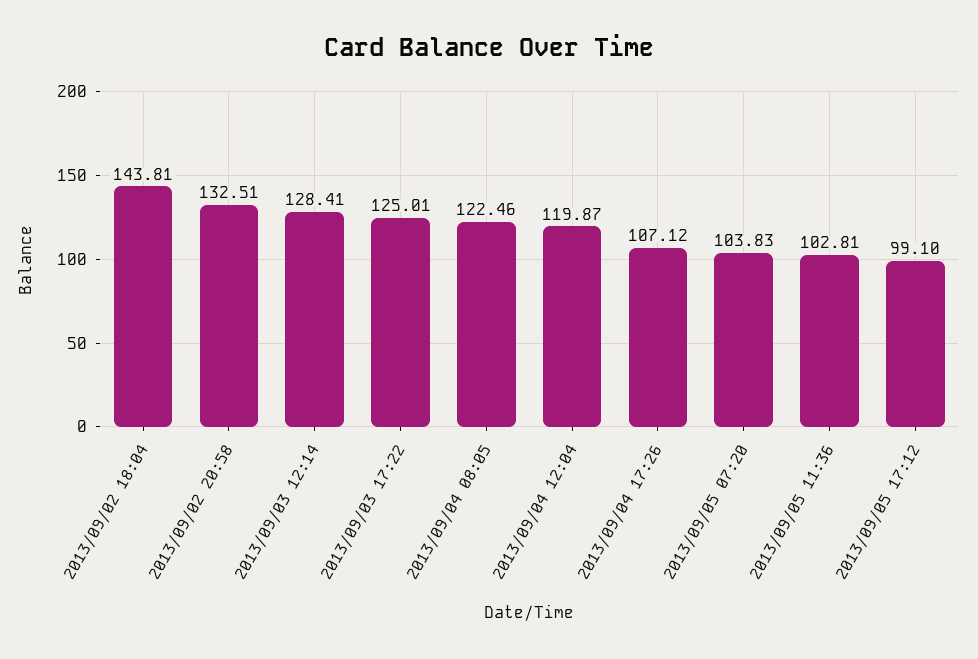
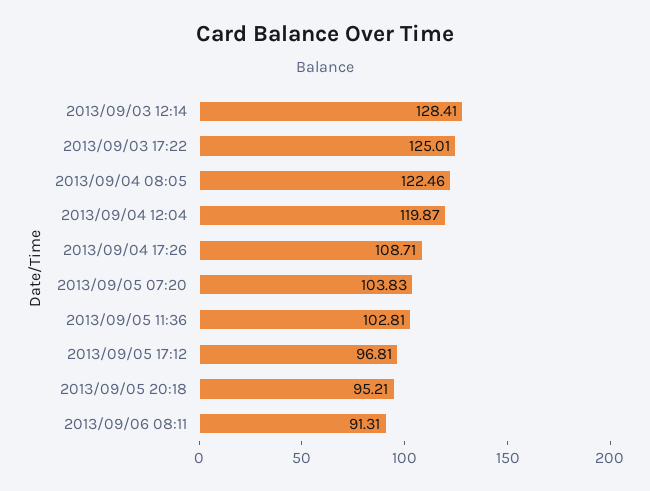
2013/09/02 18:04: 143.81 -> none
2013/09/02 20:58: 132.51 -> none
2013/09/04 17:26: 107.12 -> 108.71
2013/09/05 17:12: 99.1 -> 96.81
2013/09/05 20:18: none -> 95.21
2013/09/06 08:11: none -> 91.31

